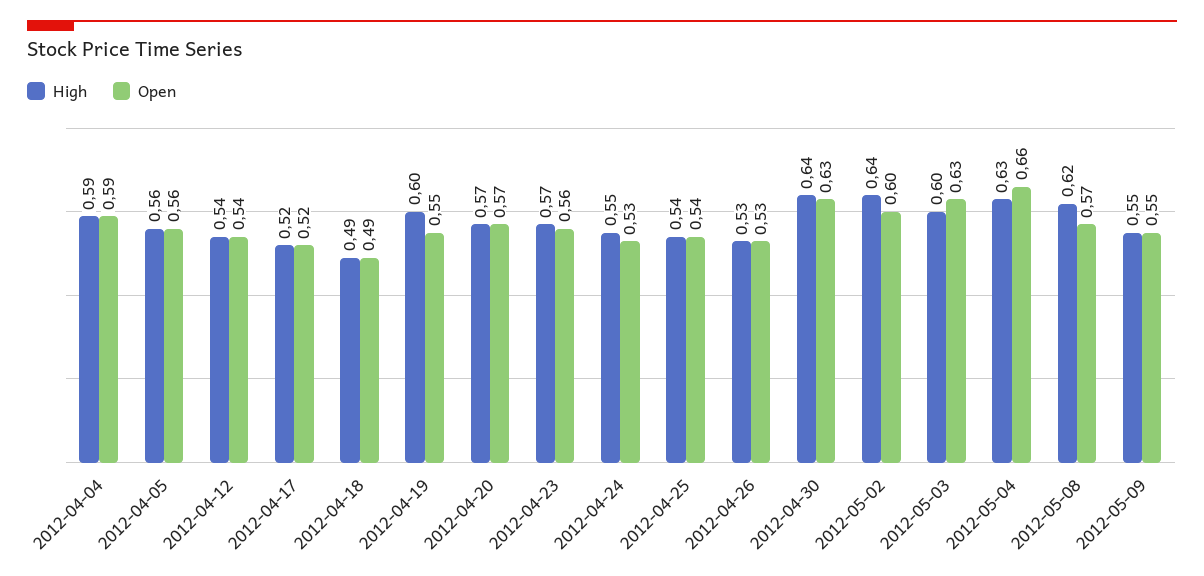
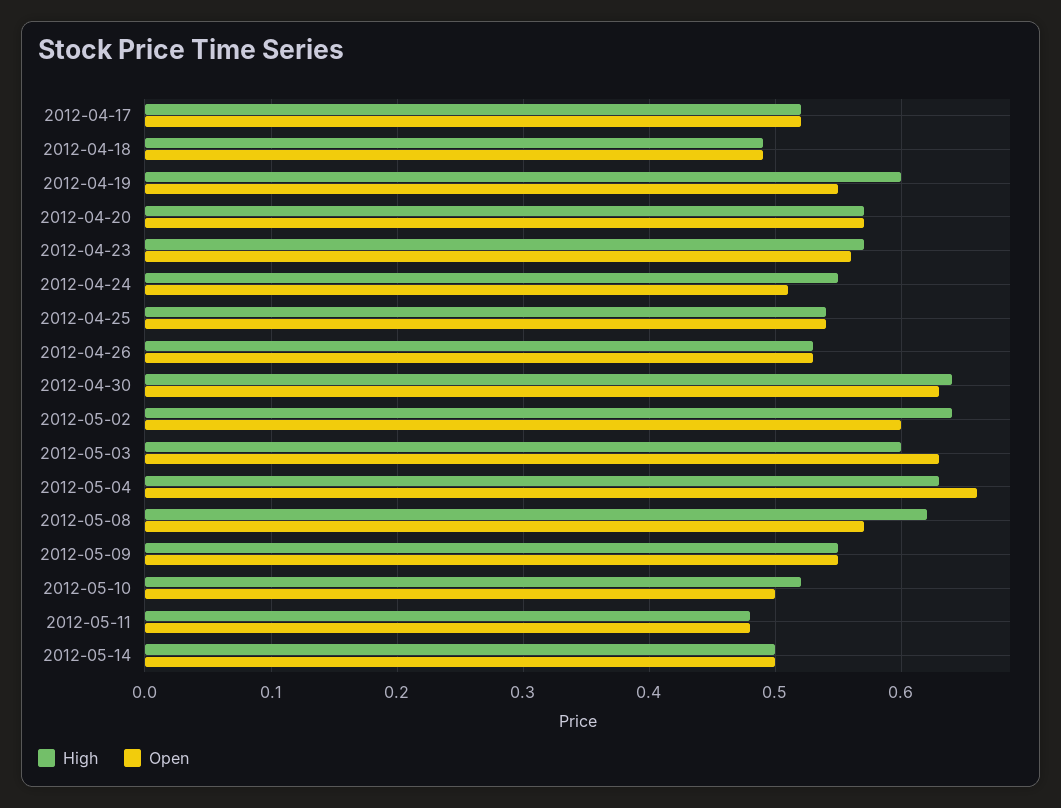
High, 2012-04-04: 0.59 -> none
Open, 2012-04-04: 0.59 -> none
High, 2012-04-05: 0.56 -> none
Open, 2012-04-05: 0.56 -> none
High, 2012-04-12: 0.54 -> none
Open, 2012-04-12: 0.54 -> none
Open, 2012-04-24: 0.53 -> 0.51
High, 2012-05-10: none -> 0.52
Open, 2012-05-10: none -> 0.5
High, 2012-05-11: none -> 0.48
Open, 2012-05-11: none -> 0.48
High, 2012-05-14: none -> 0.5
Open, 2012-05-14: none -> 0.5

